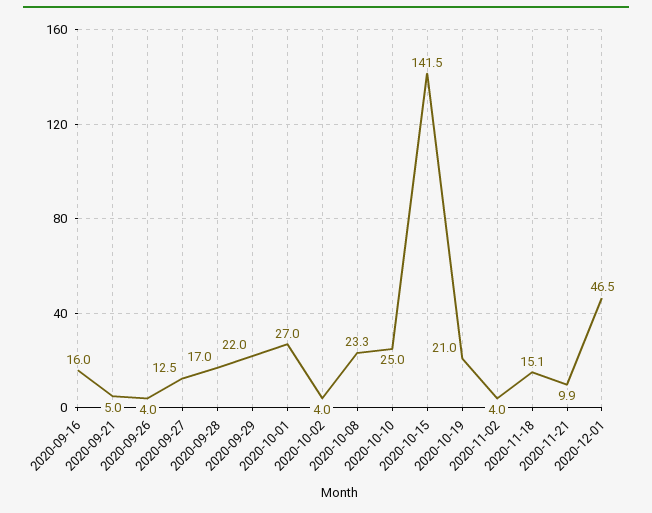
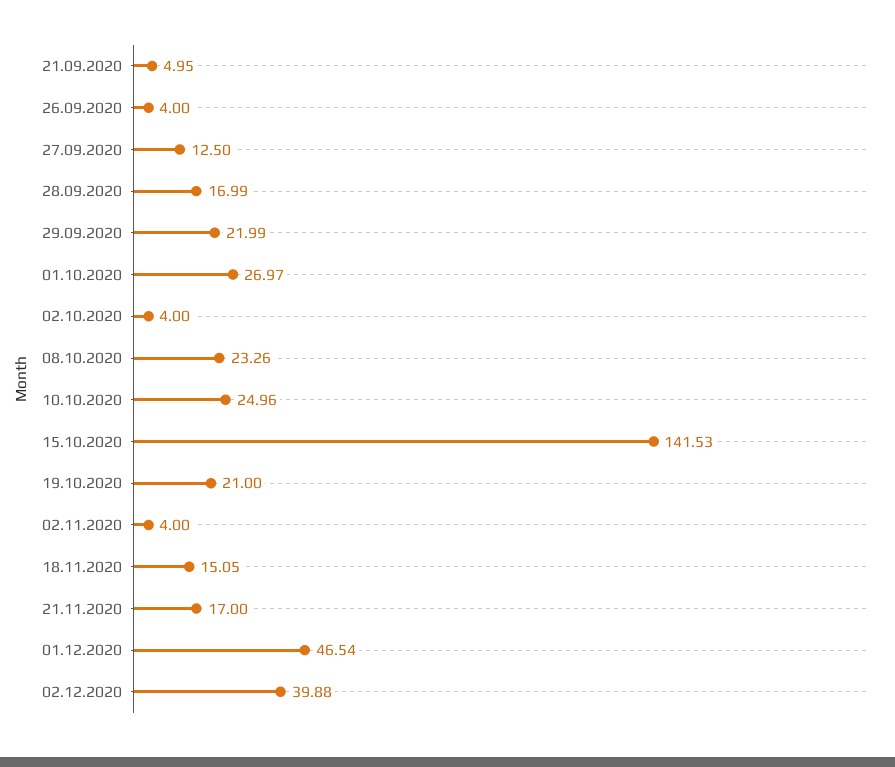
2020-09-16: 16 -> none
2020-11-21: 9.9 -> 17
02.12.2020: none -> 39.88

